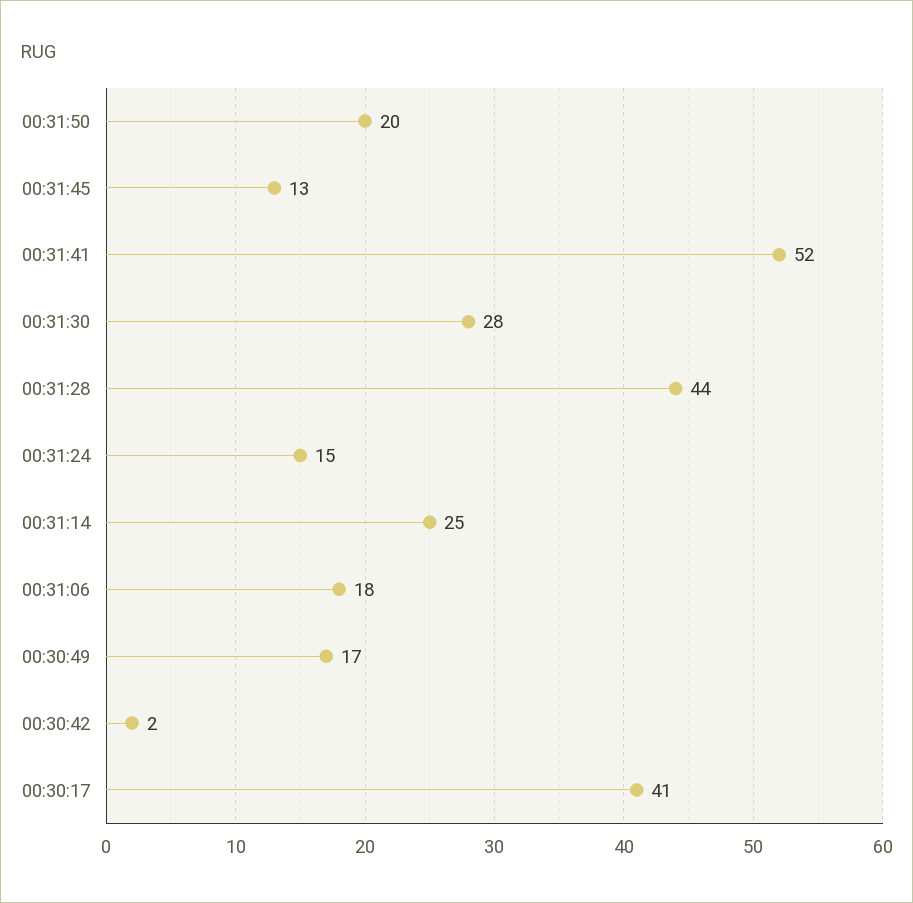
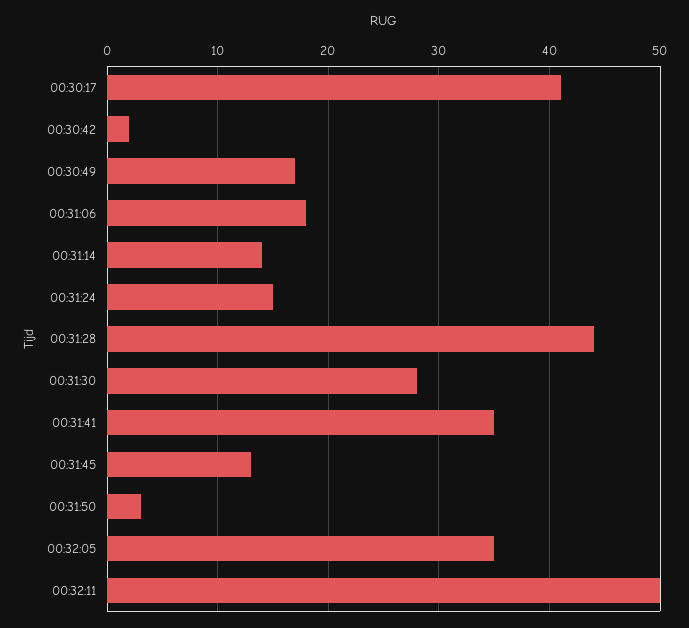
00:31:50: 20 -> 3
00:31:41: 52 -> 35
00:31:14: 25 -> 14
00:32:05: none -> 35
00:32:11: none -> 50

